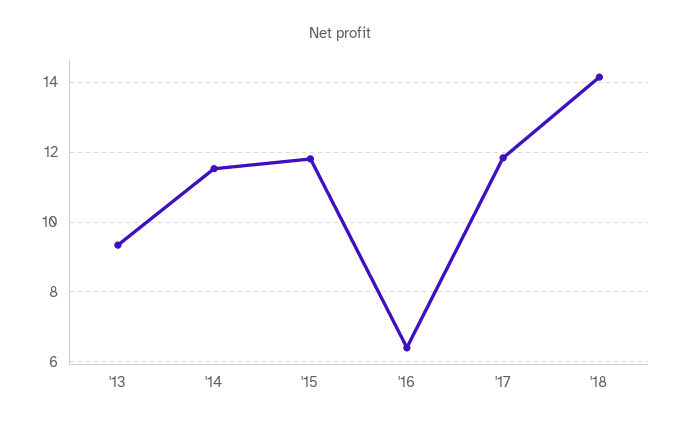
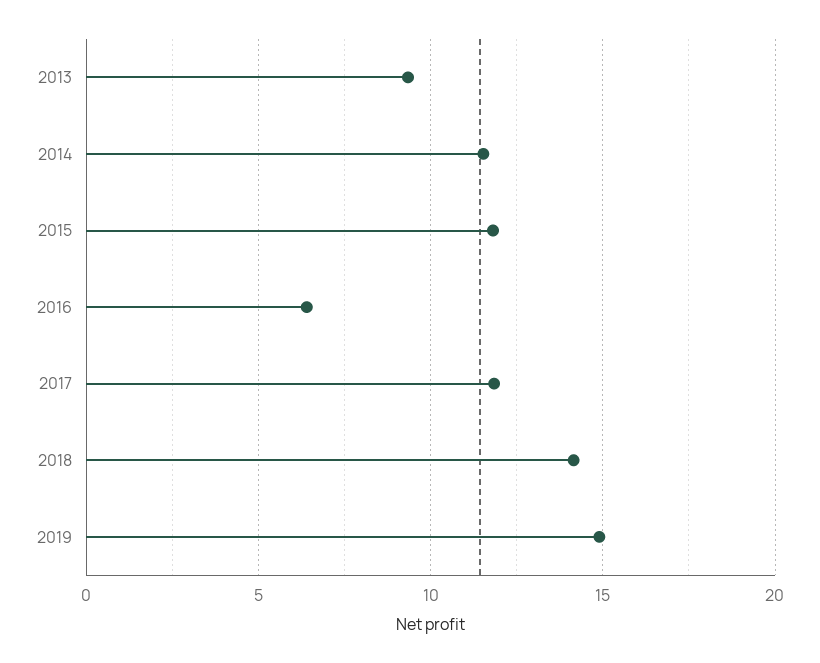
2019: none -> 15

